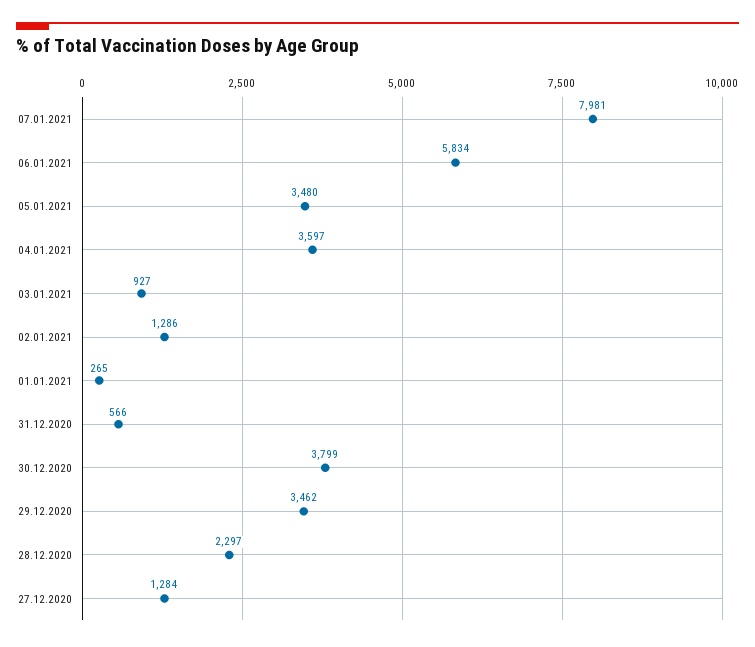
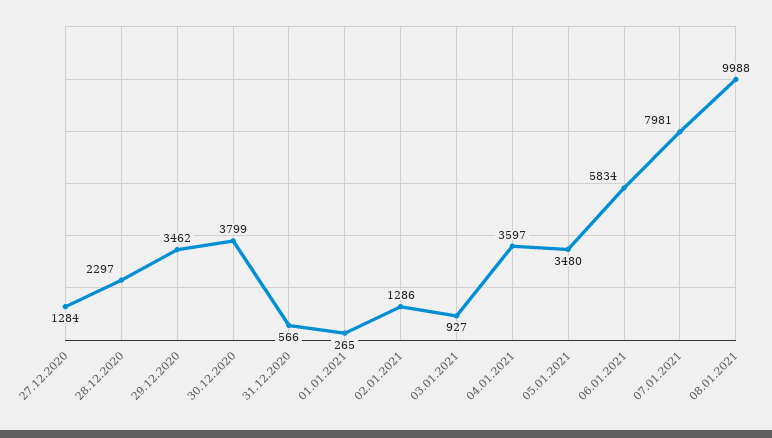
08.01.2021: none -> 9988

